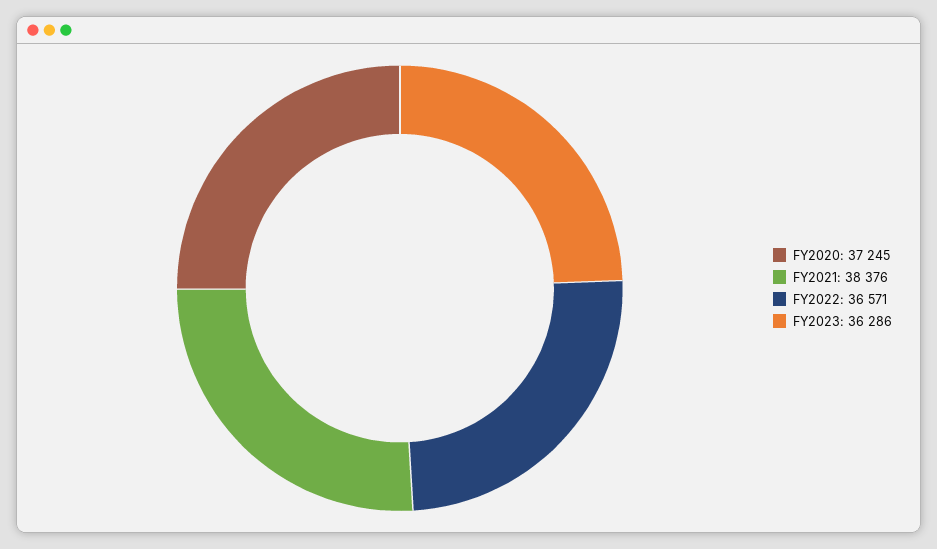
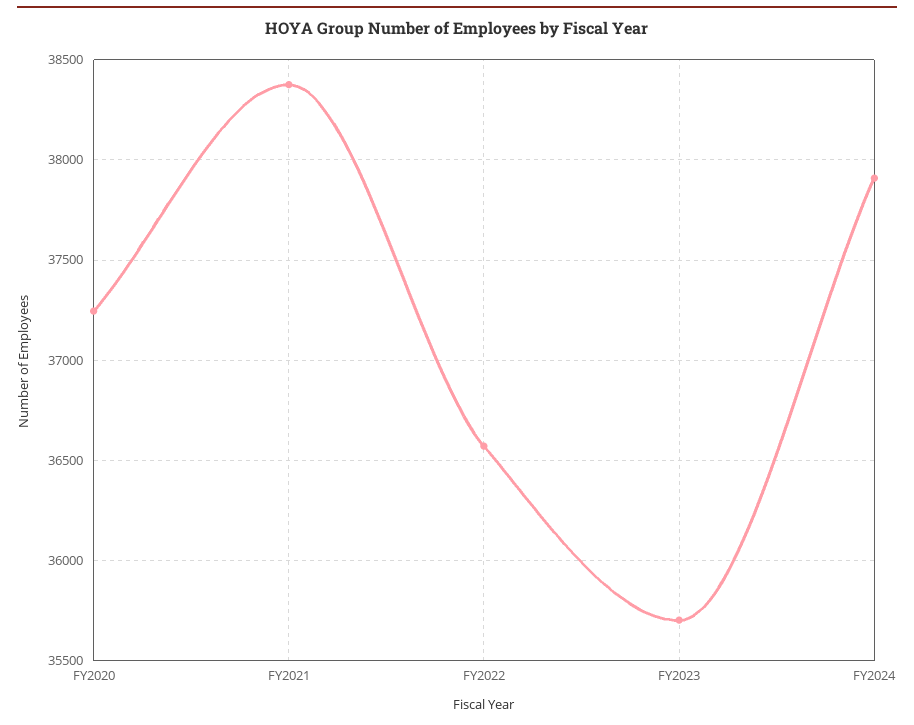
FY2023: 36286 -> 35700
FY2024: none -> 37900

